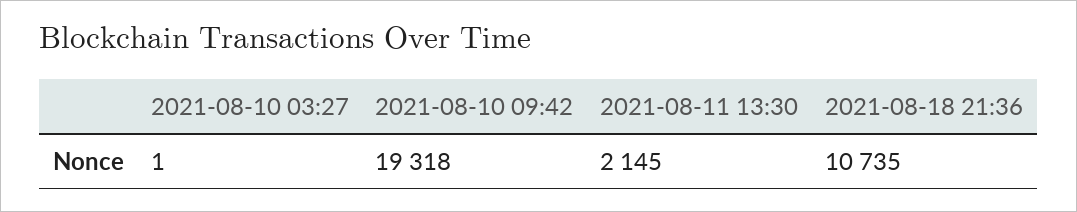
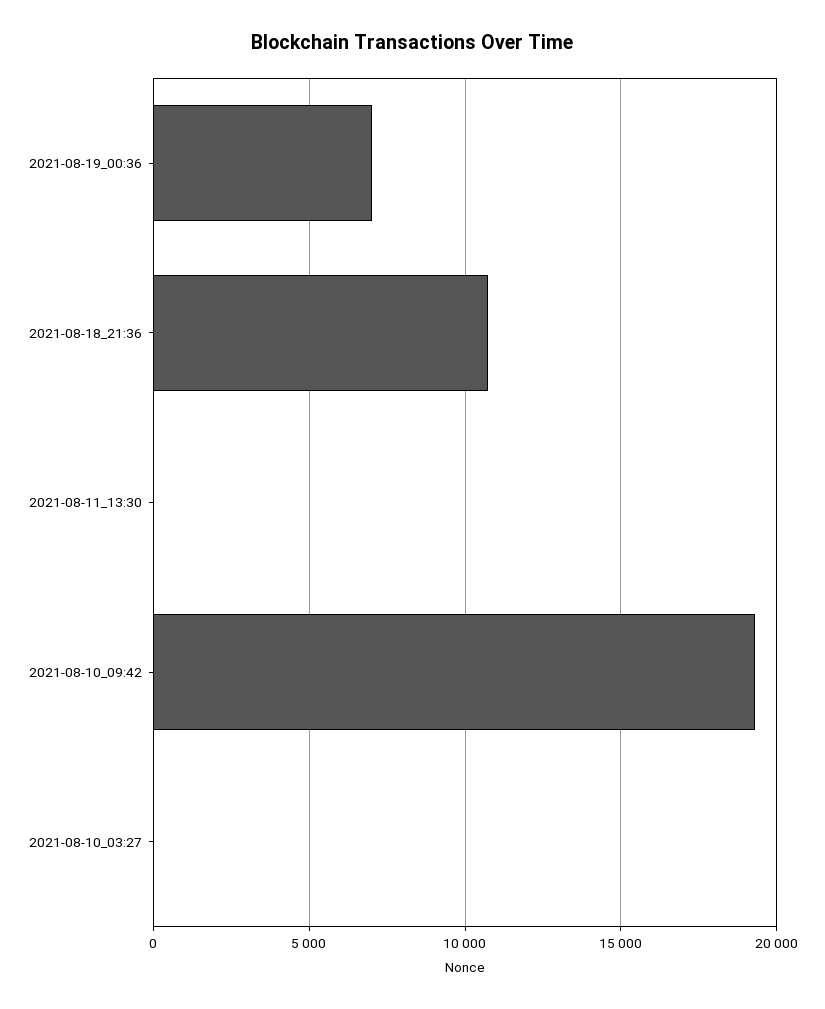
2021-08-11 13:30: 2145 -> 0
2021-08-19_00:36: none -> 7000

